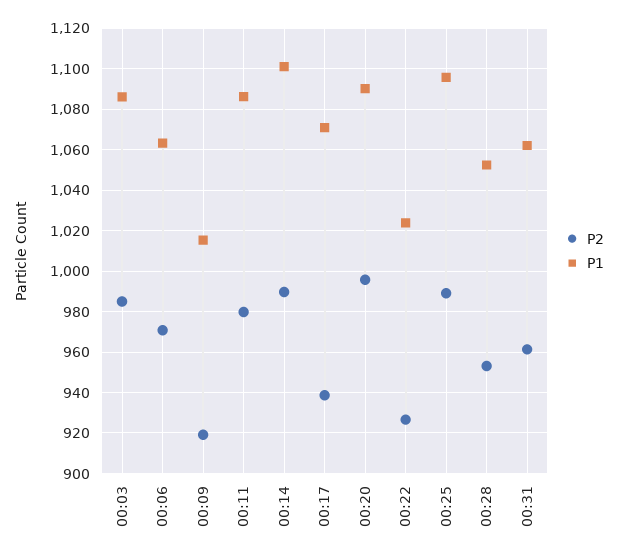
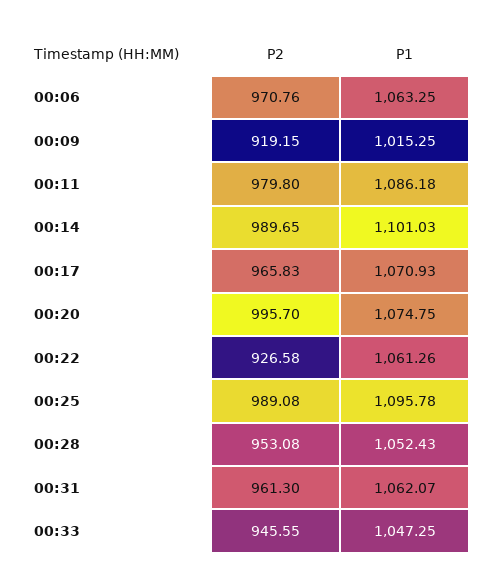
P2, 00:03: 985 -> none
P1, 00:03: 1085 -> none
P2, 00:17: 940 -> 965.83
P1, 00:20: 1090 -> 1074.75
P1, 00:22: 1025 -> 1061.26
P2, 00:33: none -> 945.55
P1, 00:33: none -> 1047.25

